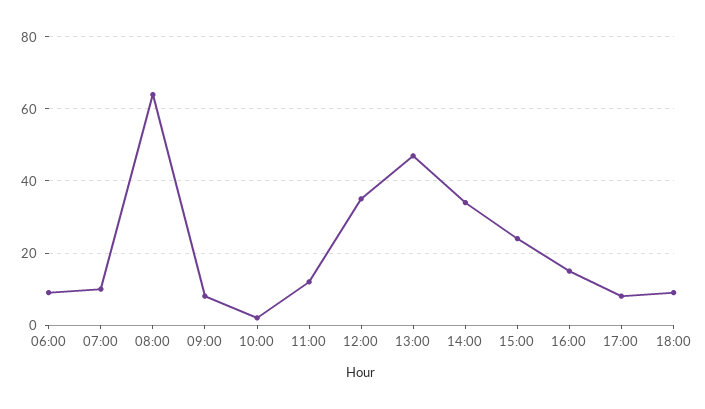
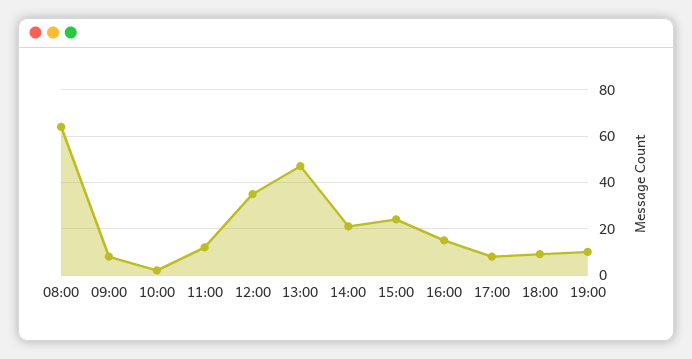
06:00: 10 -> none
07:00: 10 -> none
14:00: 35 -> 20
19:00: none -> 10

